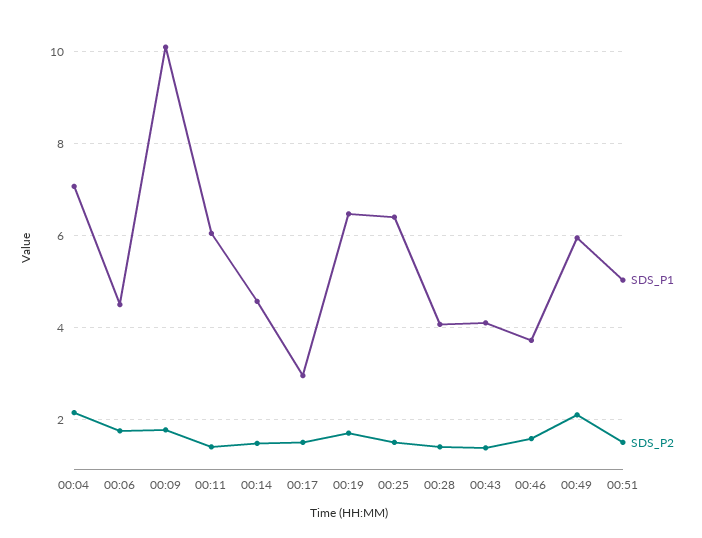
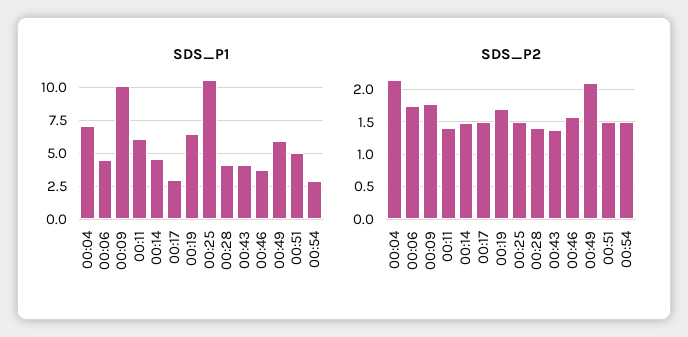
SDS_P1, 00:25: 6.4 -> 10.5
SDS_P1, 00:54: none -> 3
SDS_P2, 00:54: none -> 1.5

